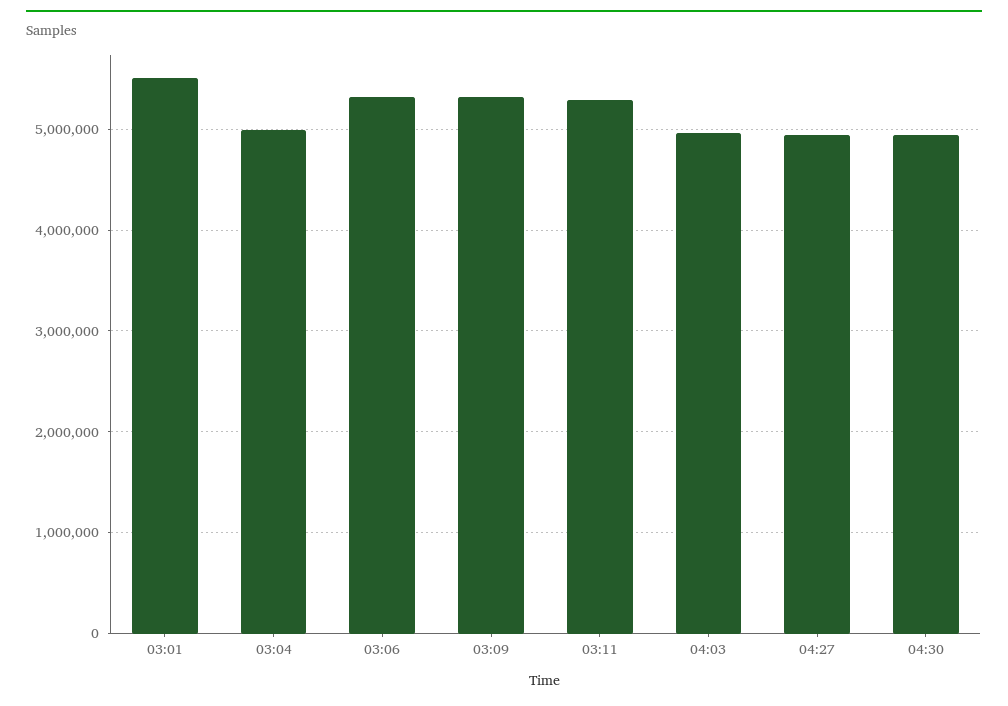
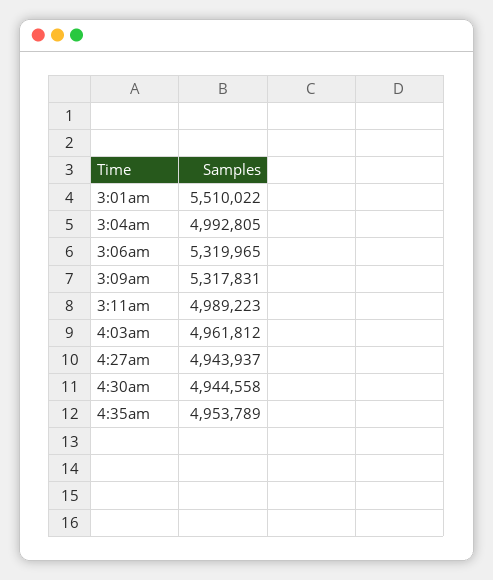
03:11: 5300000 -> 4989223
4:35am: none -> 4953789

